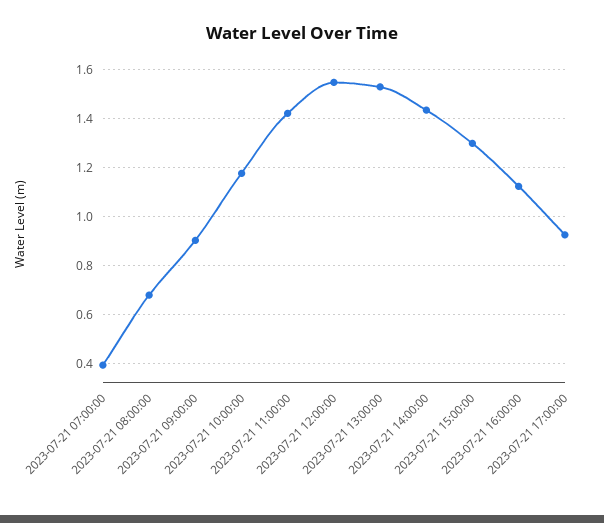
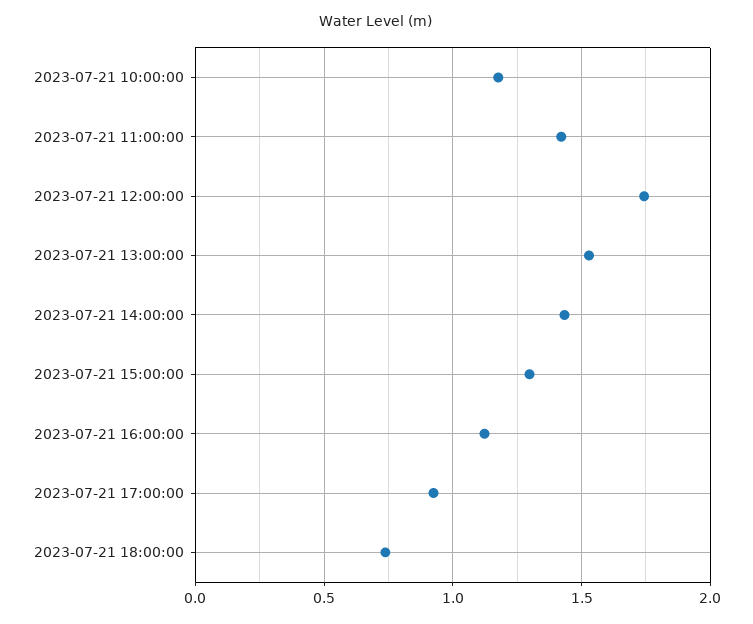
2023-07-21 07:00:00: 0.4 -> none
2023-07-21 08:00:00: 0.675 -> none
2023-07-21 09:00:00: 0.9 -> none
2023-07-21 12:00:00: 1.55 -> 1.75
2023-07-21 18:00:00: none -> 0.75

